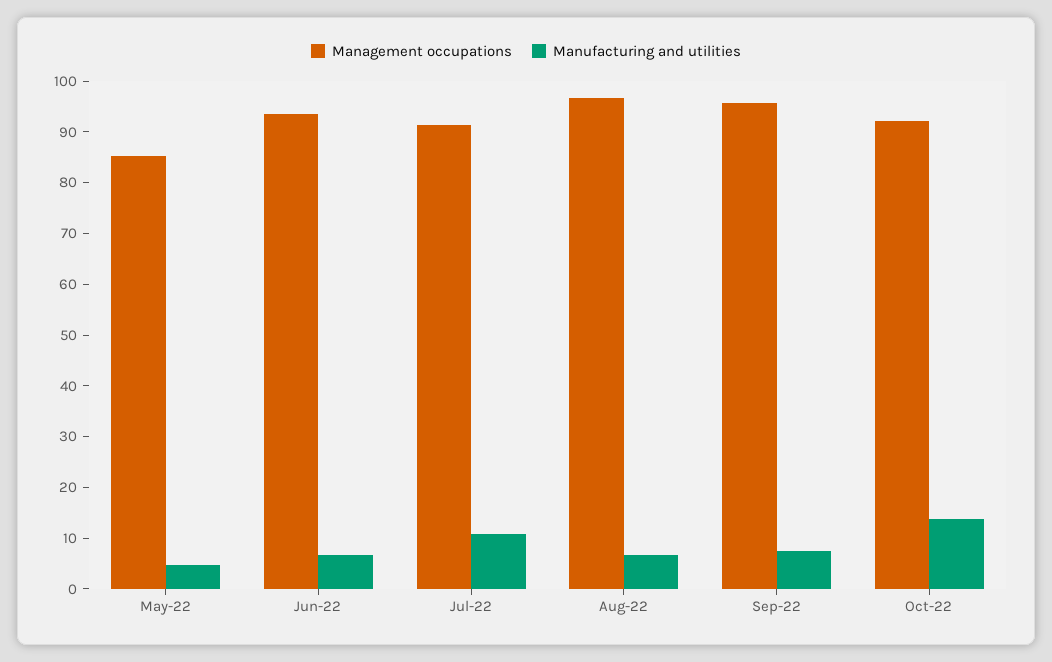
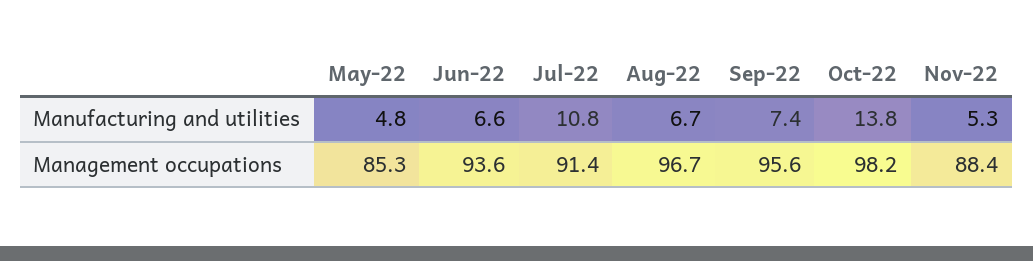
Management occupations, Oct-22: 92 -> 98.2
Manufacturing and utilities, Nov-22: none -> 5.3
Management occupations, Nov-22: none -> 88.4

